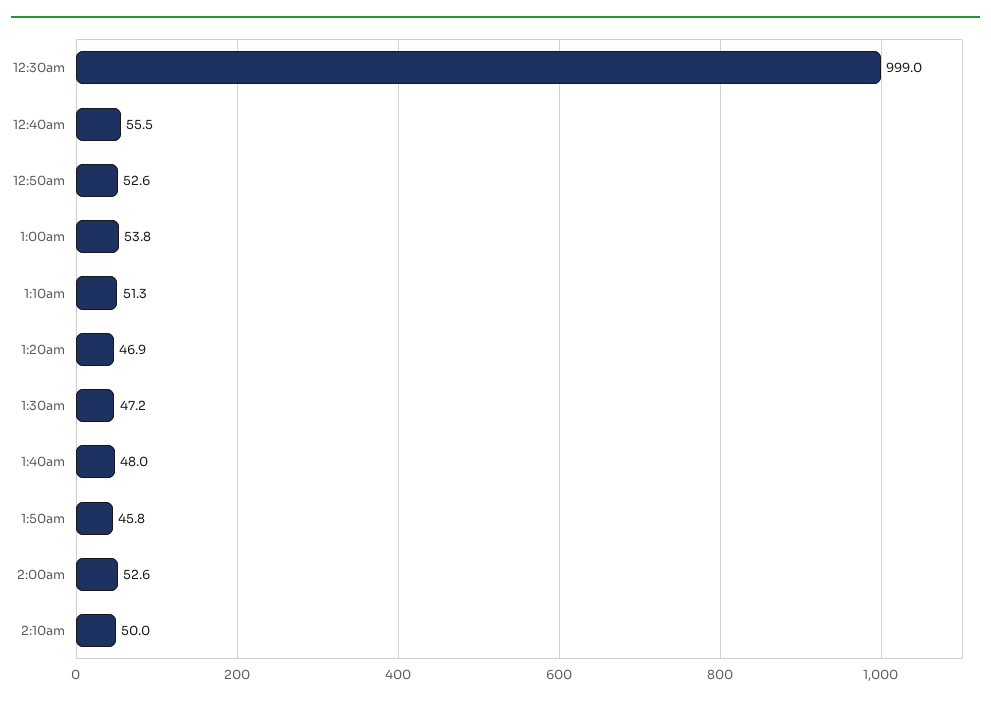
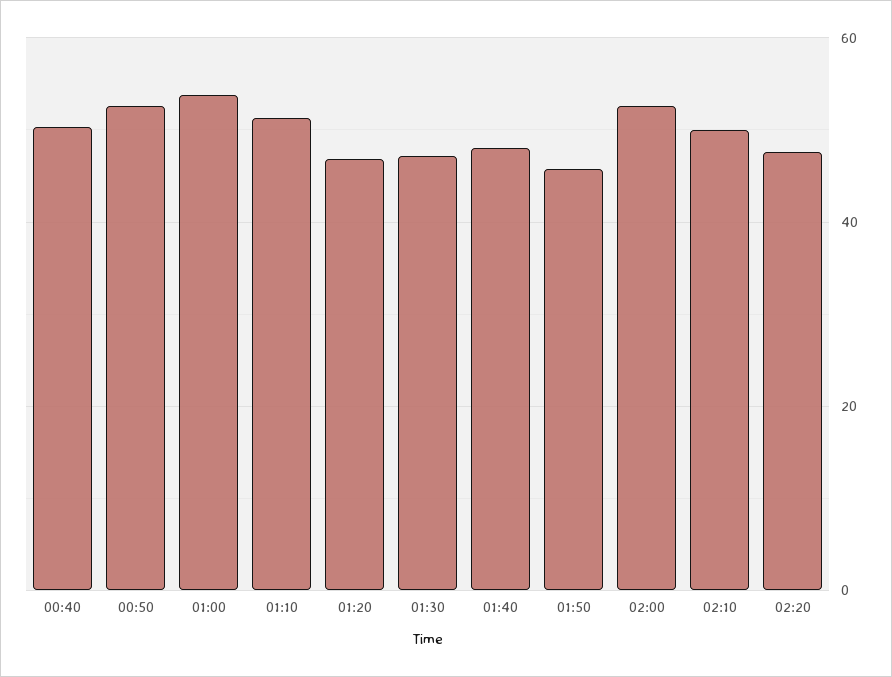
12:30am: 999 -> none
12:40am: 55.5 -> 50
02:20: none -> 48

